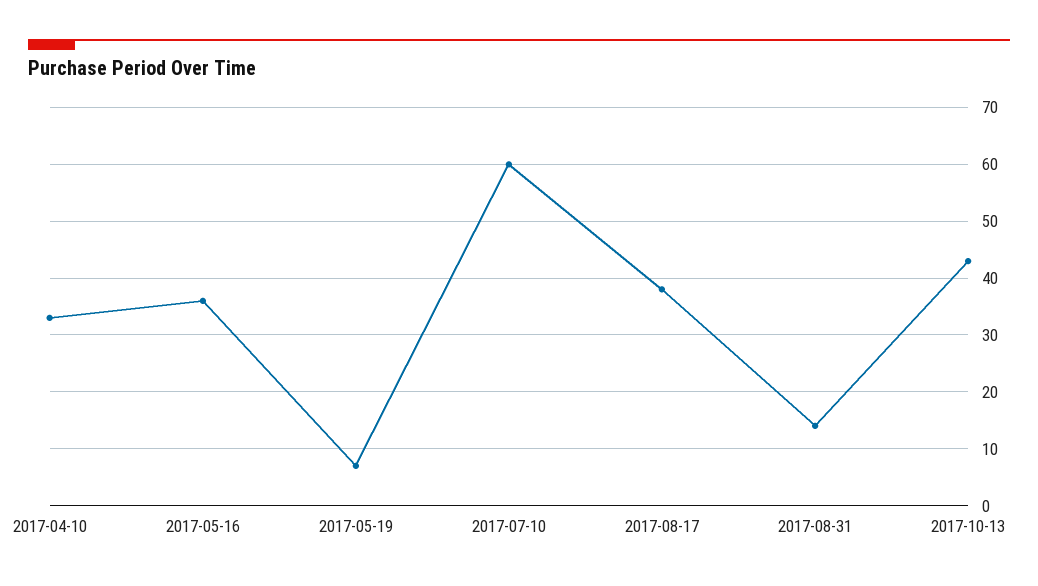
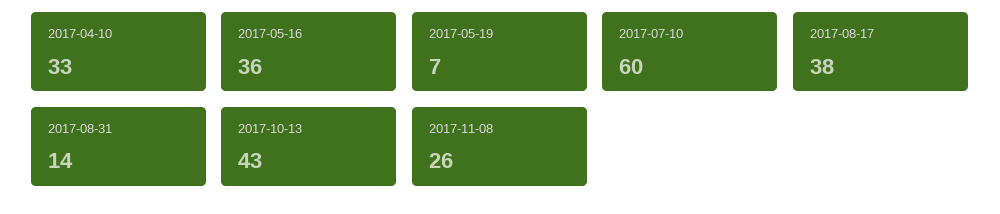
2017-11-08: none -> 26

